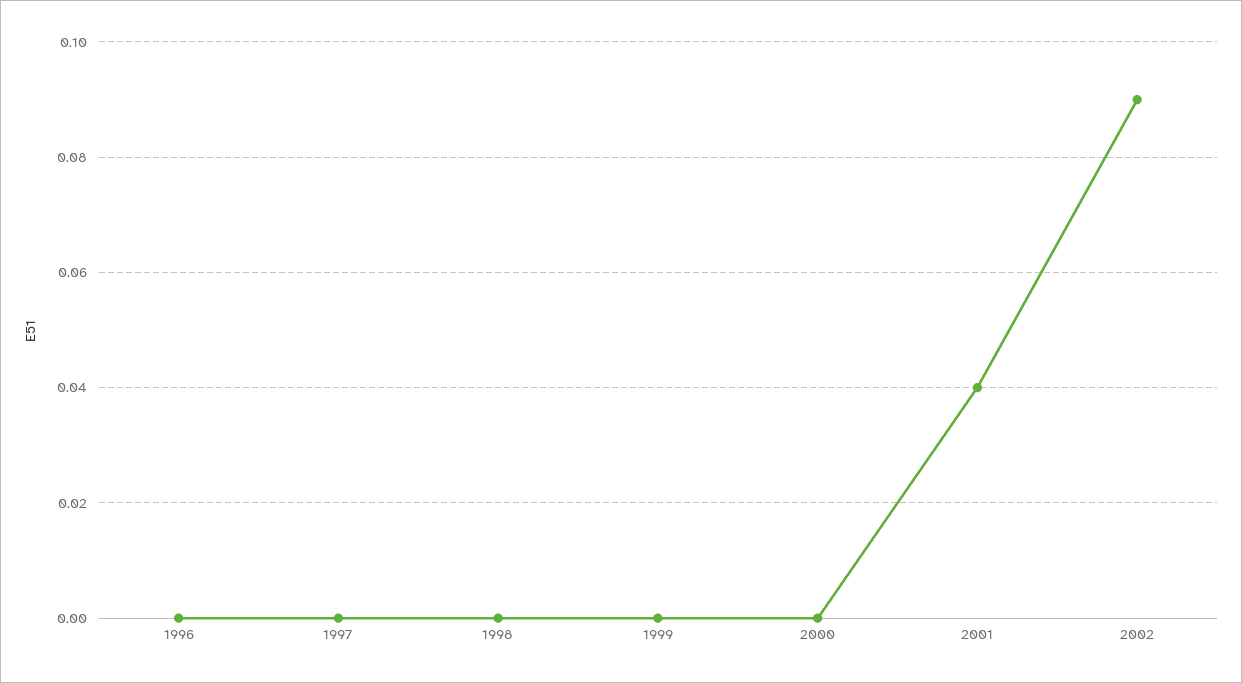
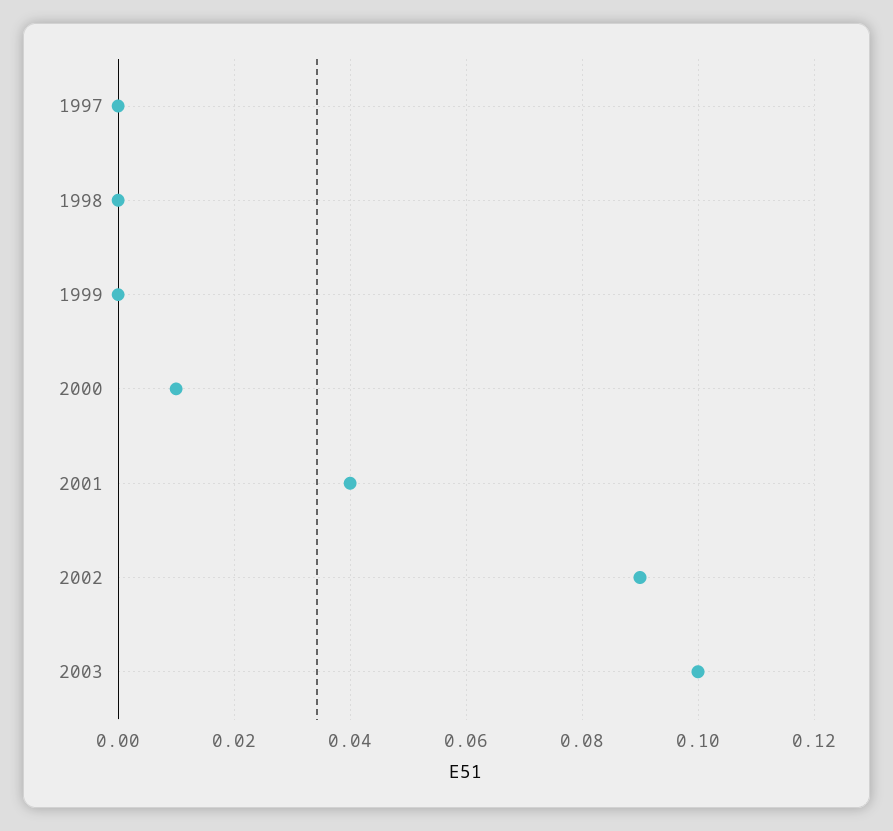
1996: 0 -> none
2000: 0 -> 0.01
2003: none -> 0.1

